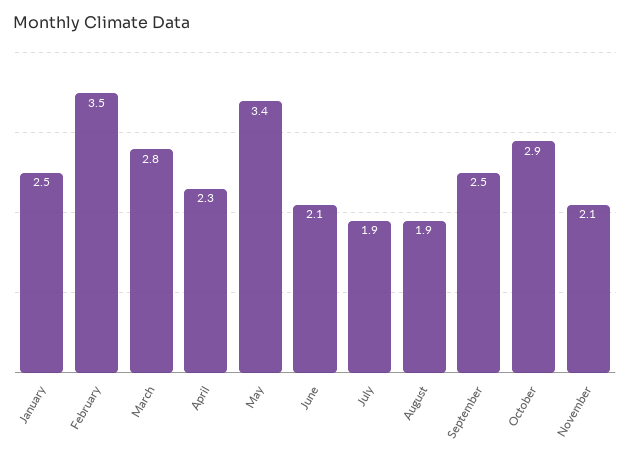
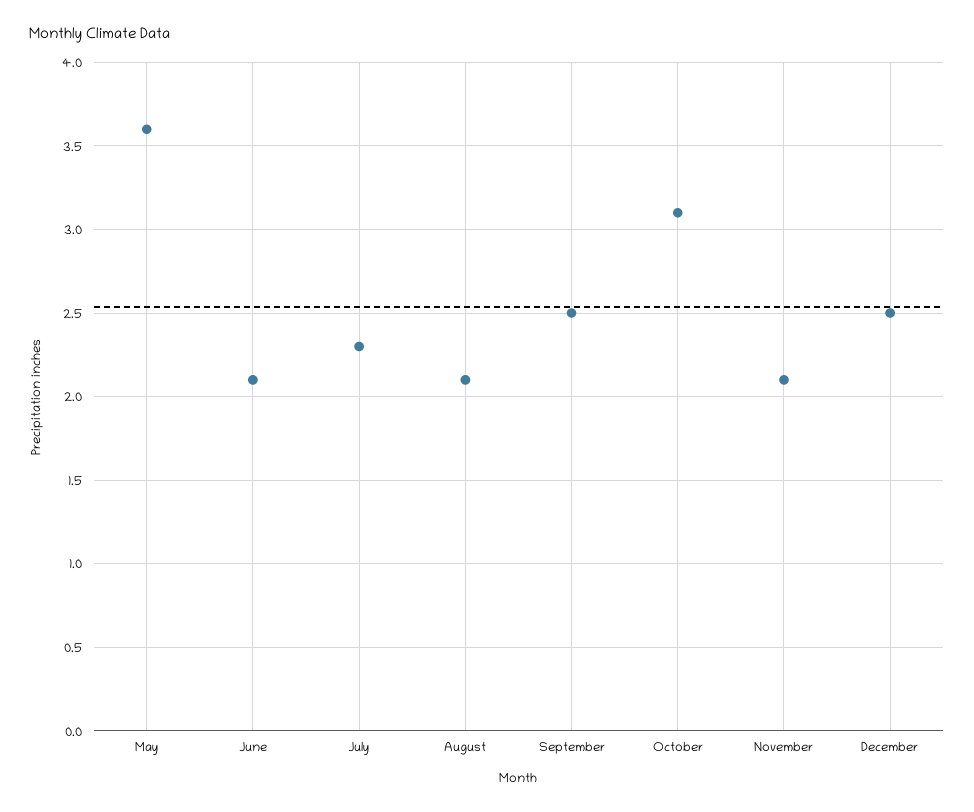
January: 2.5 -> none
February: 3.5 -> none
March: 2.8 -> none
April: 2.3 -> none
May: 3.4 -> 3.6
July: 1.9 -> 2.3
August: 1.9 -> 2.1
October: 2.9 -> 3.1
December: none -> 2.5

